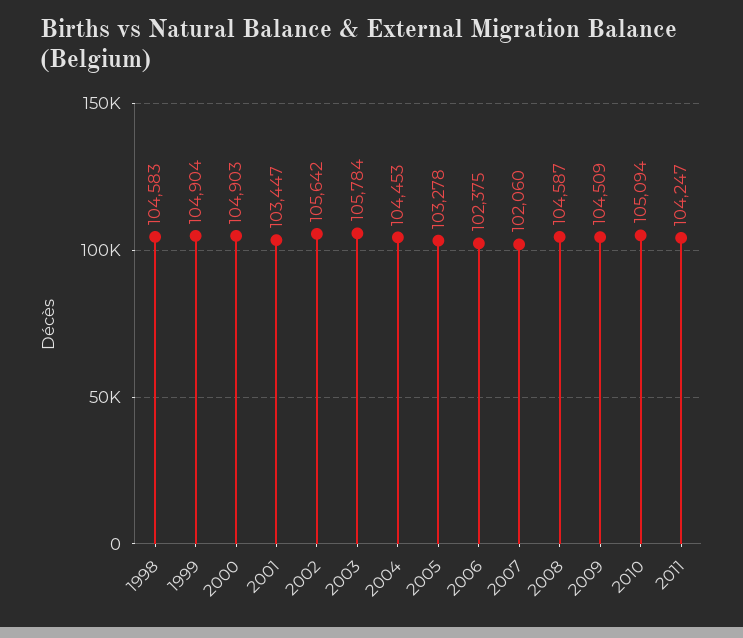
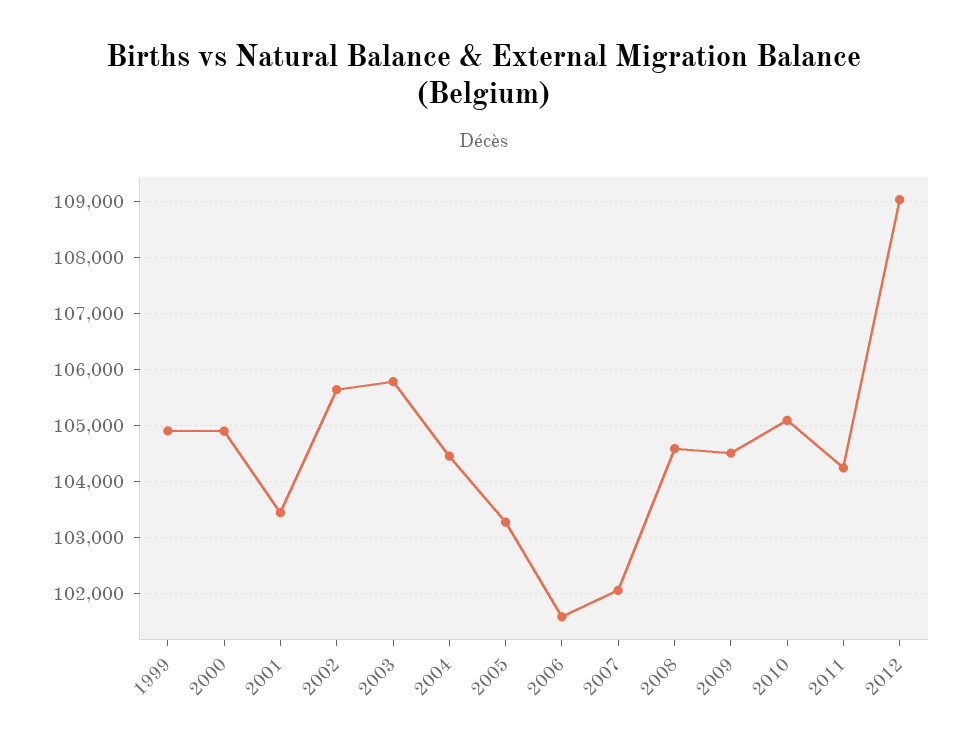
1998: 104583 -> none
2006: 102375 -> 101600
2012: none -> 109000

